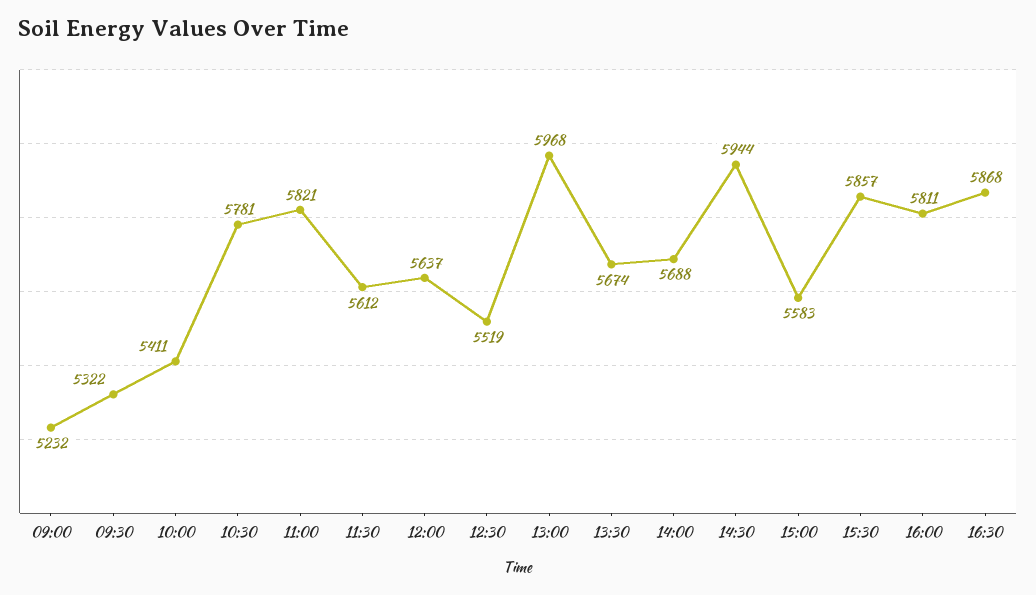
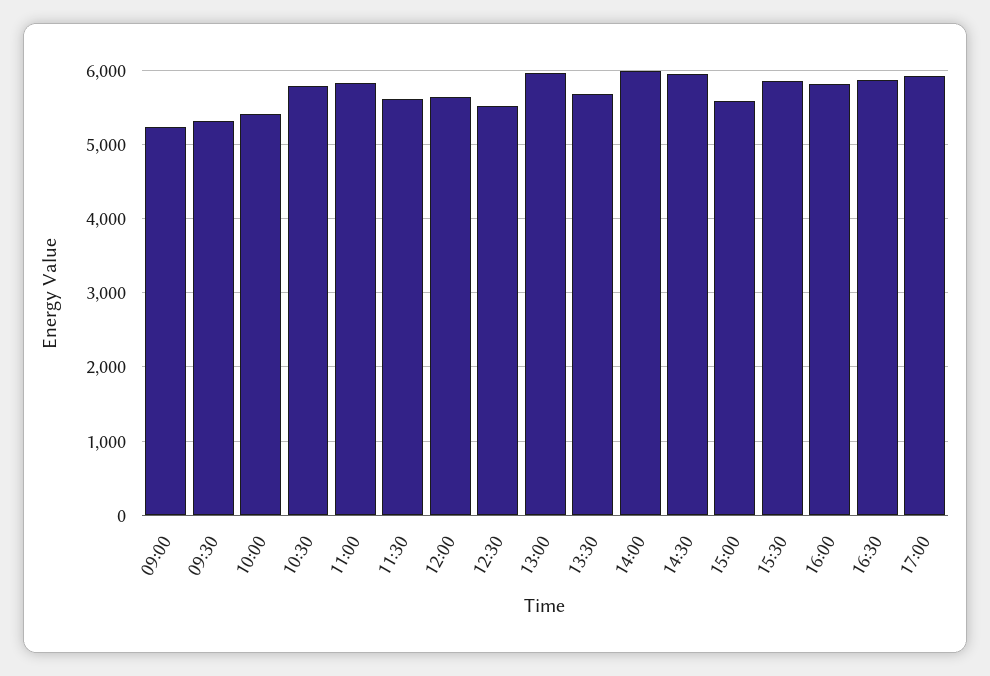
14:00: 5688 -> 6000
17:00: none -> 5900

